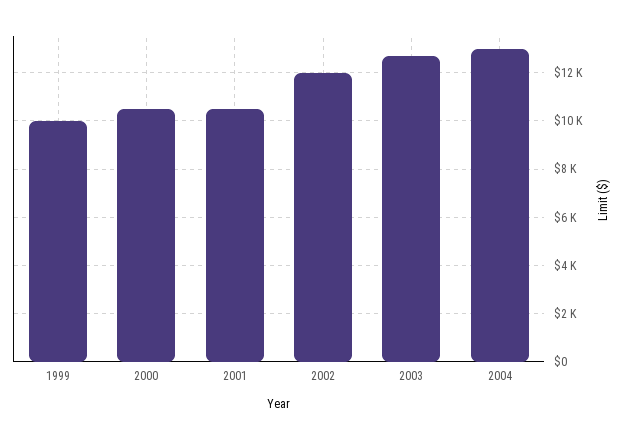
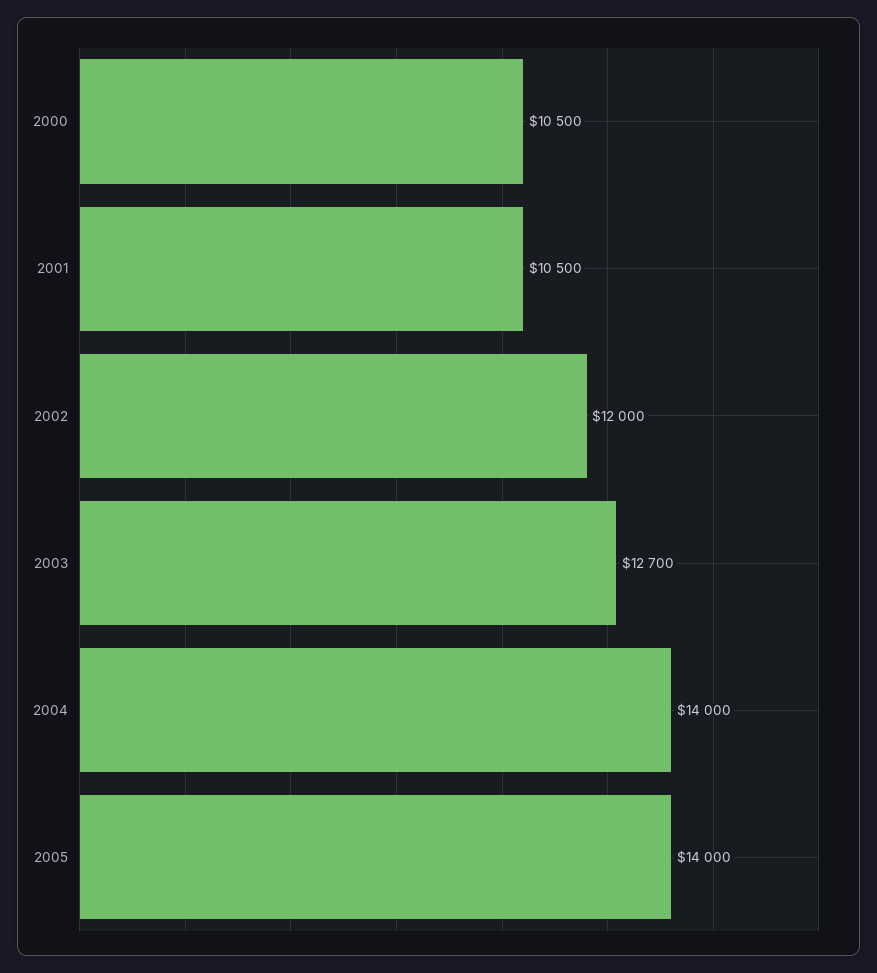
1999: 10000 -> none
2004: 13000 -> 14000
2005: none -> 14000

